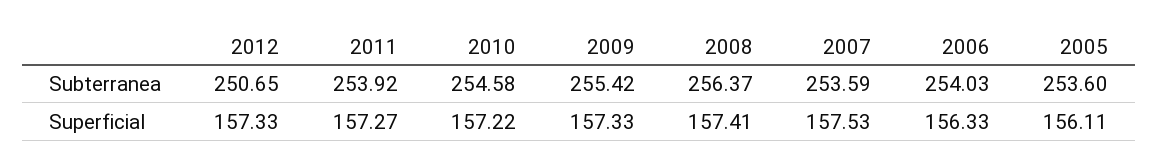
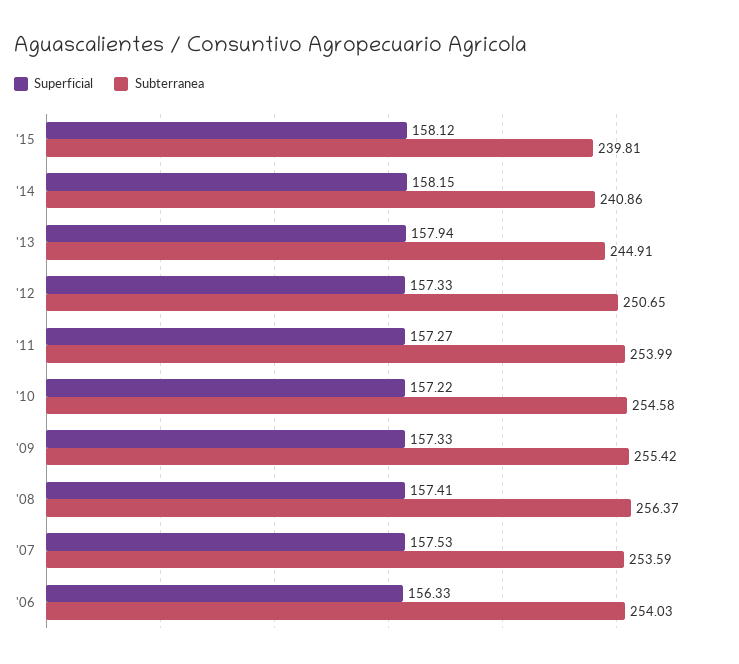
Subterranea, 2011: 253.92 -> 253.99
Subterranea, 2005: 253.6 -> none
Superficial, 2005: 156.11 -> none
Superficial, '15: none -> 158.12
Subterranea, '15: none -> 239.81
Superficial, '14: none -> 158.15
Subterranea, '14: none -> 240.86
Superficial, '13: none -> 157.94
Subterranea, '13: none -> 244.91

